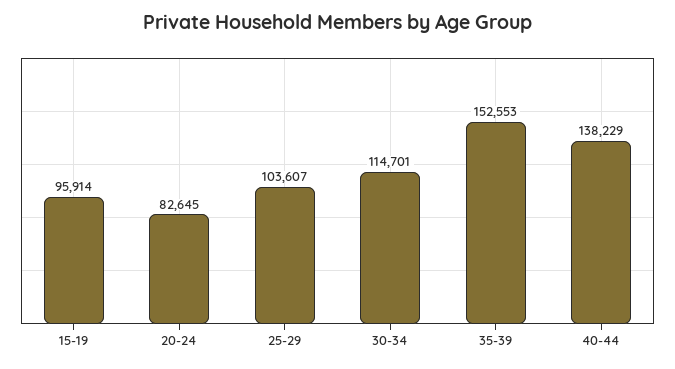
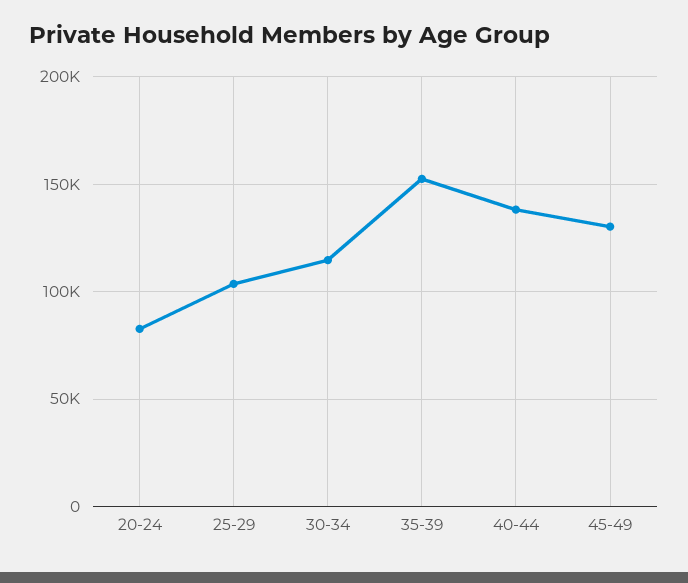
15-19: 95914 -> none
45-49: none -> 130000

